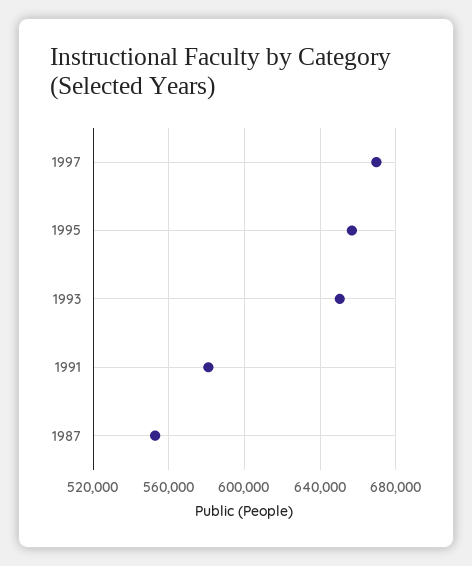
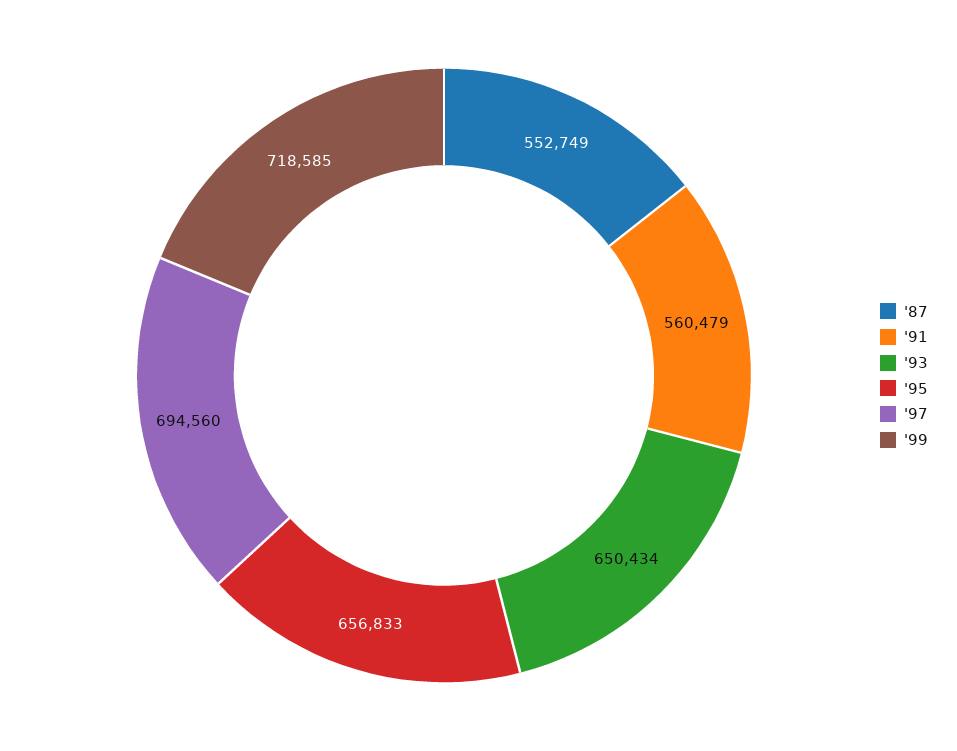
1997: 670000 -> 694560
1991: 580000 -> 560479
'99: none -> 718585

